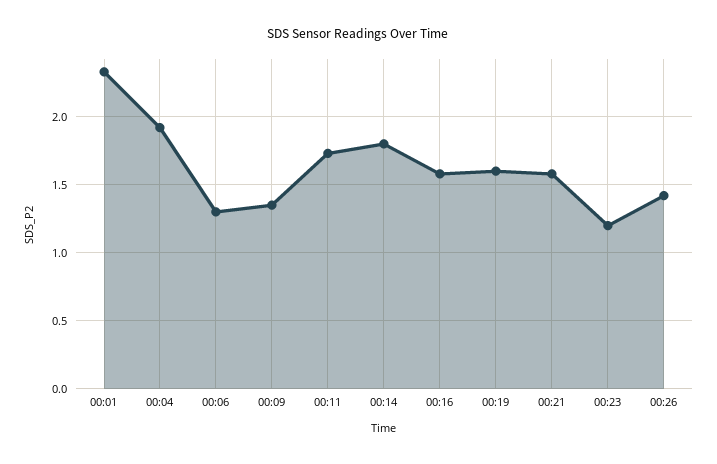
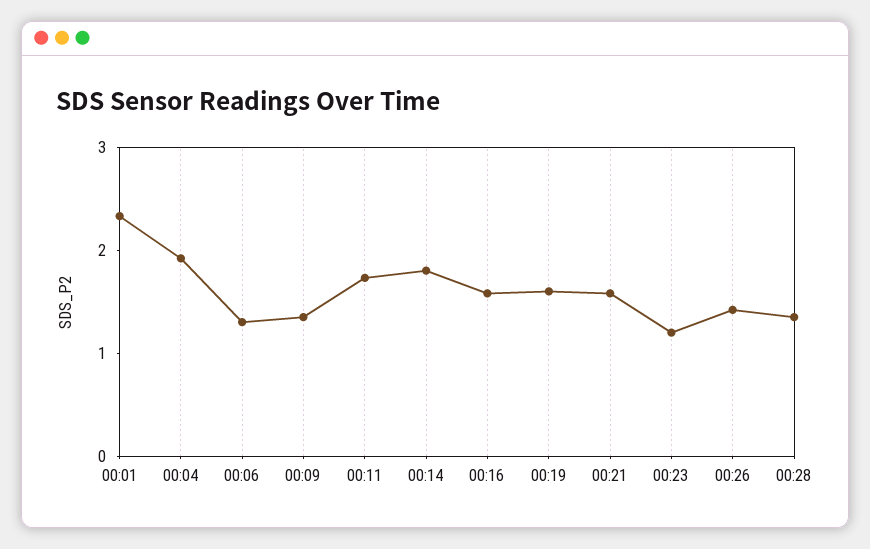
00:28: none -> 1.4

